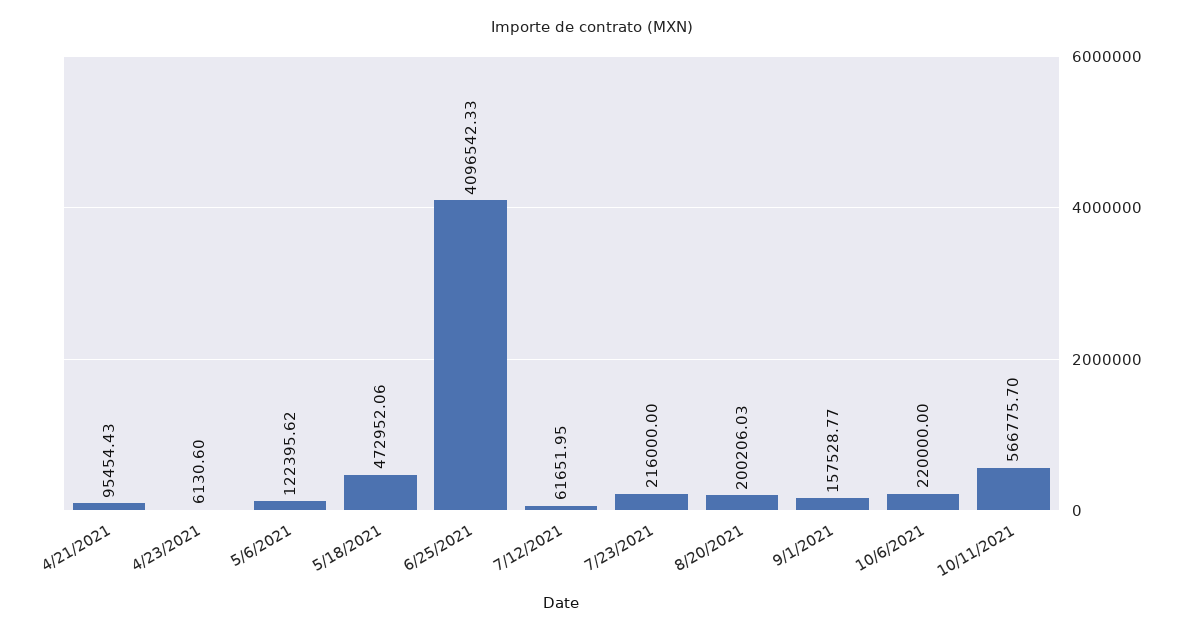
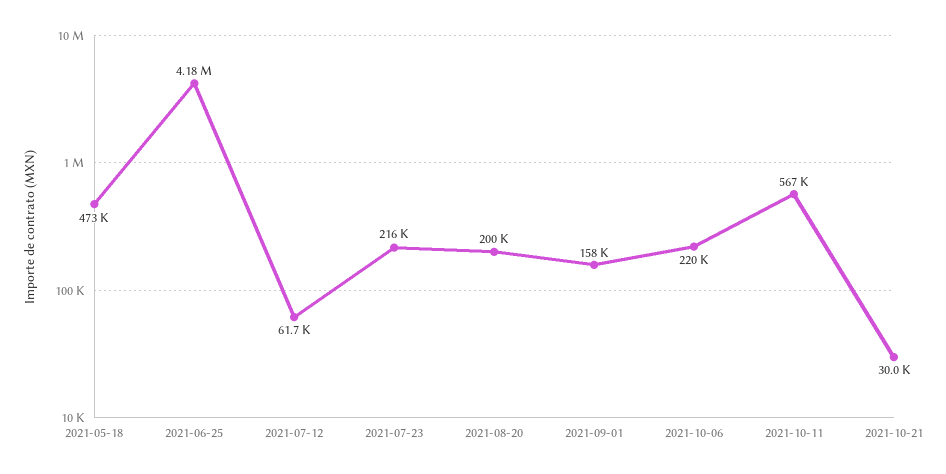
4/21/2021: 95454.43 -> none
4/23/2021: 6130.6 -> none
5/6/2021: 122395.62 -> none
6/25/2021: 4096542.33 -> 4180000
2021-10-21: none -> 30000

